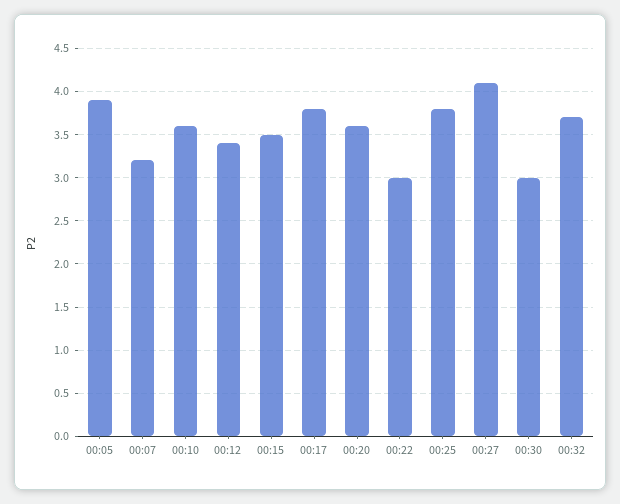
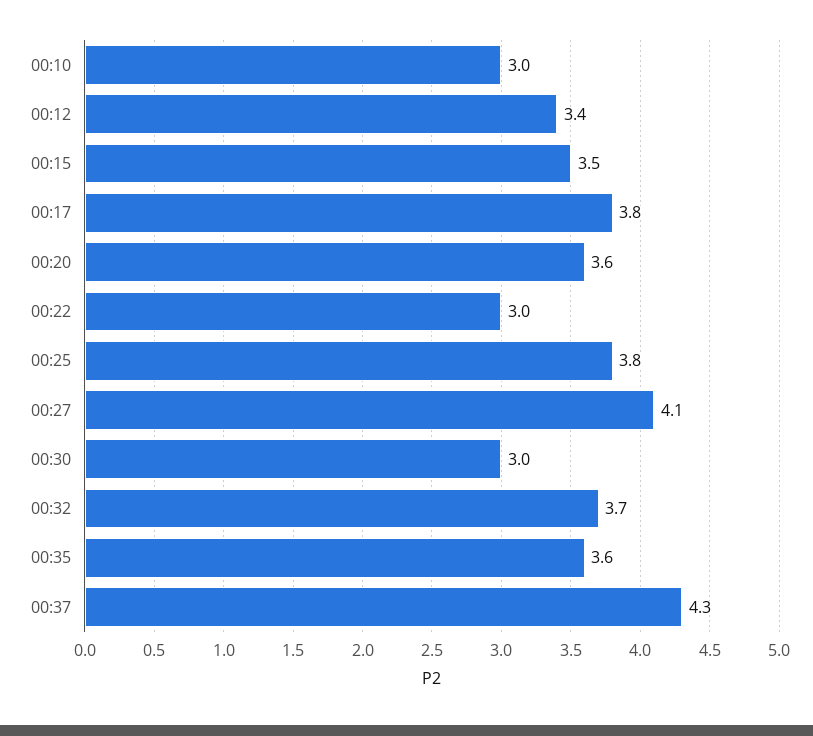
00:05: 3.9 -> none
00:07: 3.2 -> none
00:10: 3.6 -> 3
00:35: none -> 3.6
00:37: none -> 4.3

